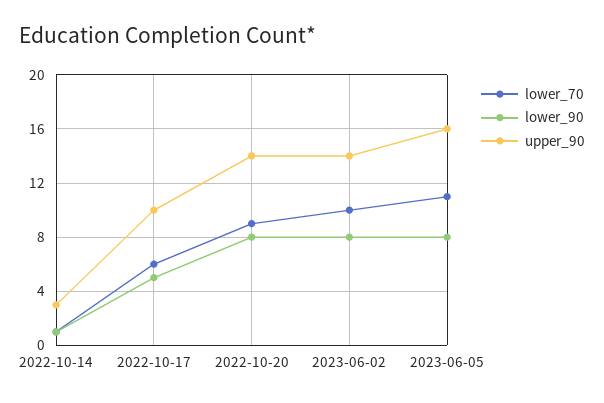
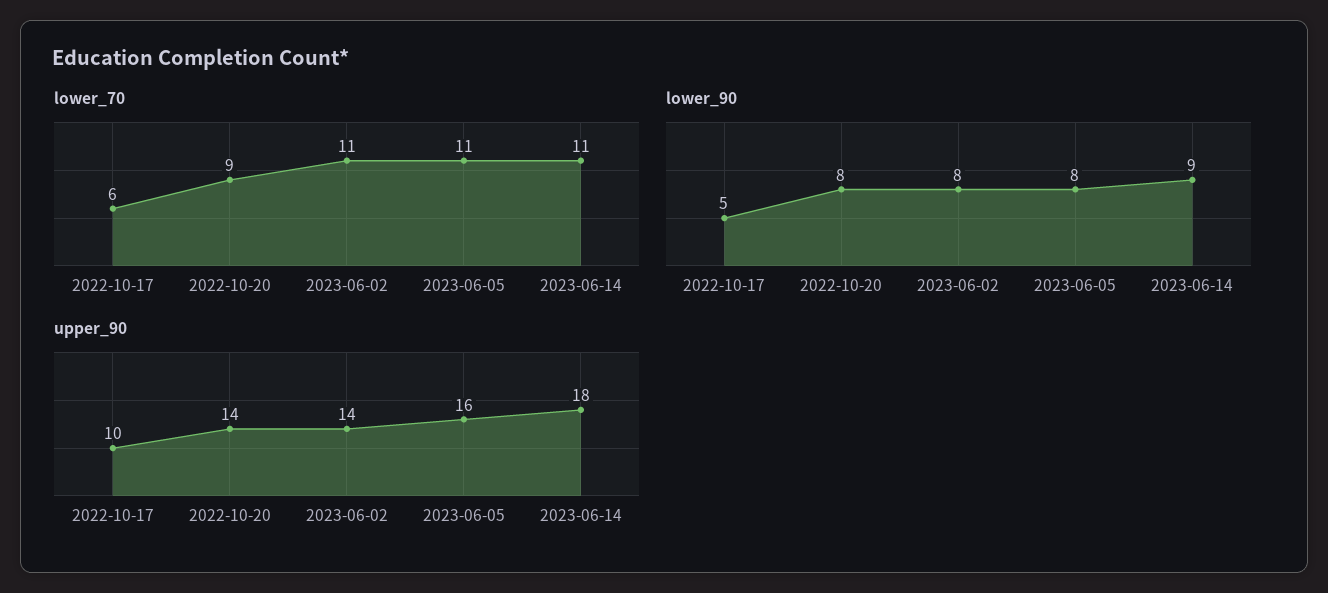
lower_70, 2022-10-14: 1 -> none
lower_90, 2022-10-14: 1 -> none
upper_90, 2022-10-14: 3 -> none
lower_70, 2023-06-02: 10 -> 11
lower_70, 2023-06-14: none -> 11
lower_90, 2023-06-14: none -> 9
upper_90, 2023-06-14: none -> 18

